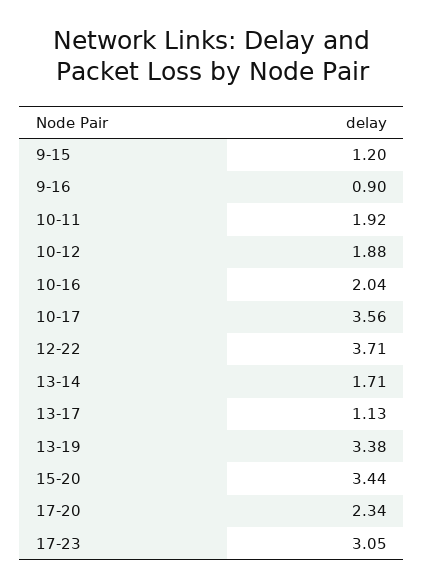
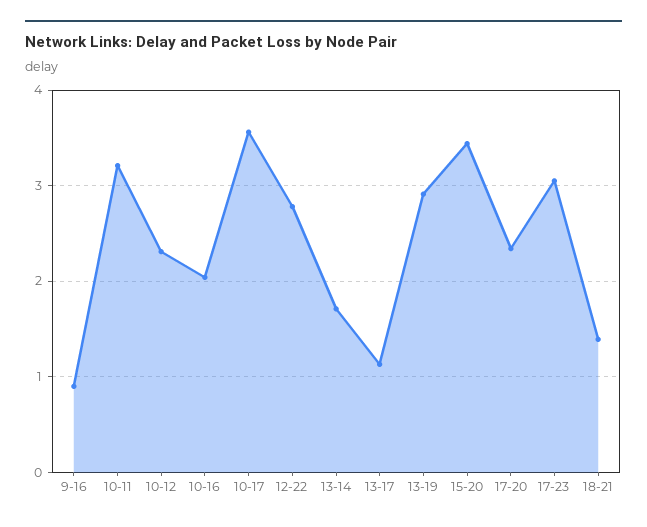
9-15: 1.2 -> none
10-11: 1.92 -> 3.2
10-12: 1.88 -> 2.3
12-22: 3.71 -> 2.8
13-19: 3.38 -> 2.9
18-21: none -> 1.4

